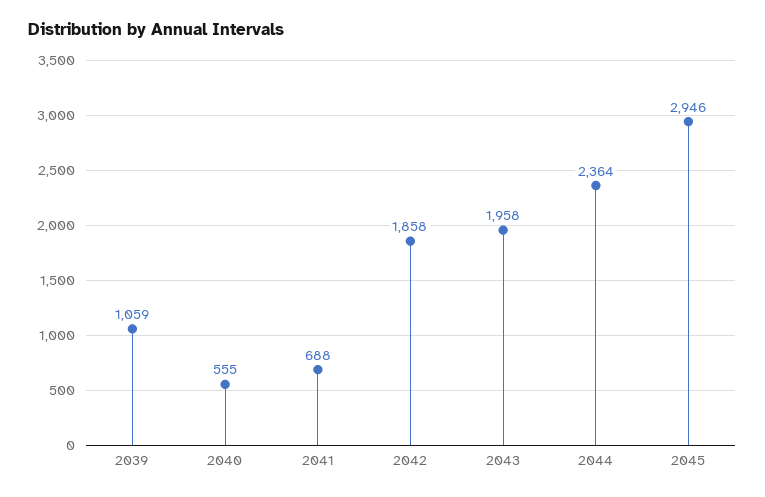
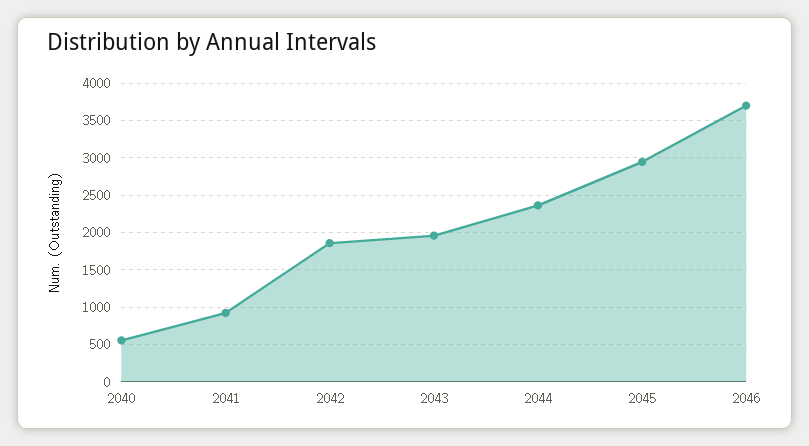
2039: 1059 -> none
2041: 688 -> 900
2046: none -> 3700

